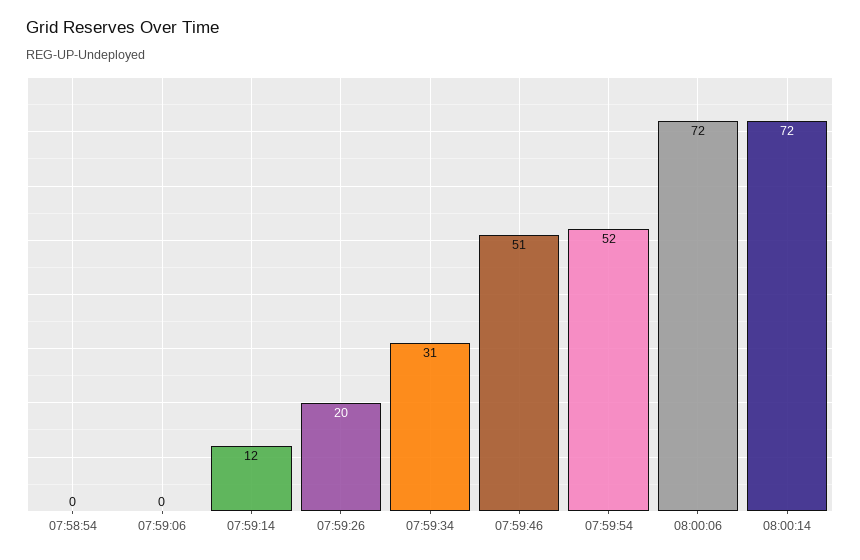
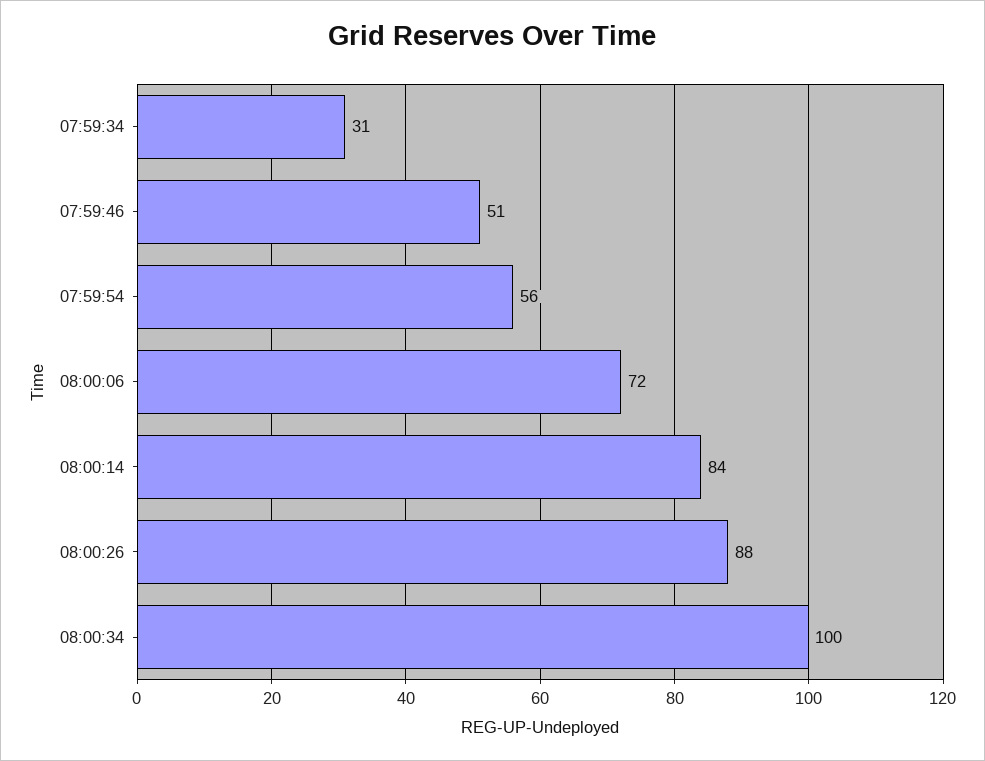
07:58:54: 0 -> none
07:59:06: 0 -> none
07:59:14: 12 -> none
07:59:26: 20 -> none
07:59:54: 52 -> 56
08:00:14: 72 -> 84
08:00:26: none -> 88
08:00:34: none -> 100

